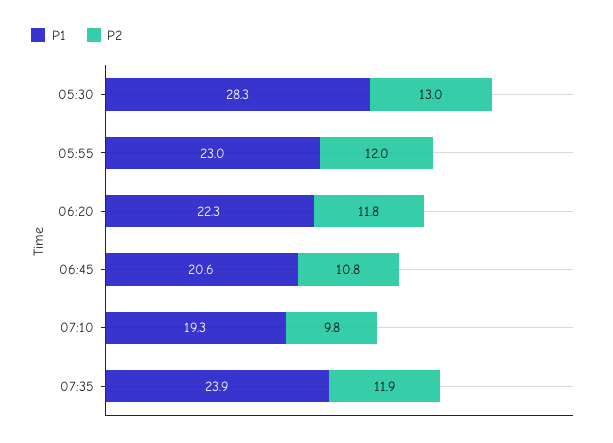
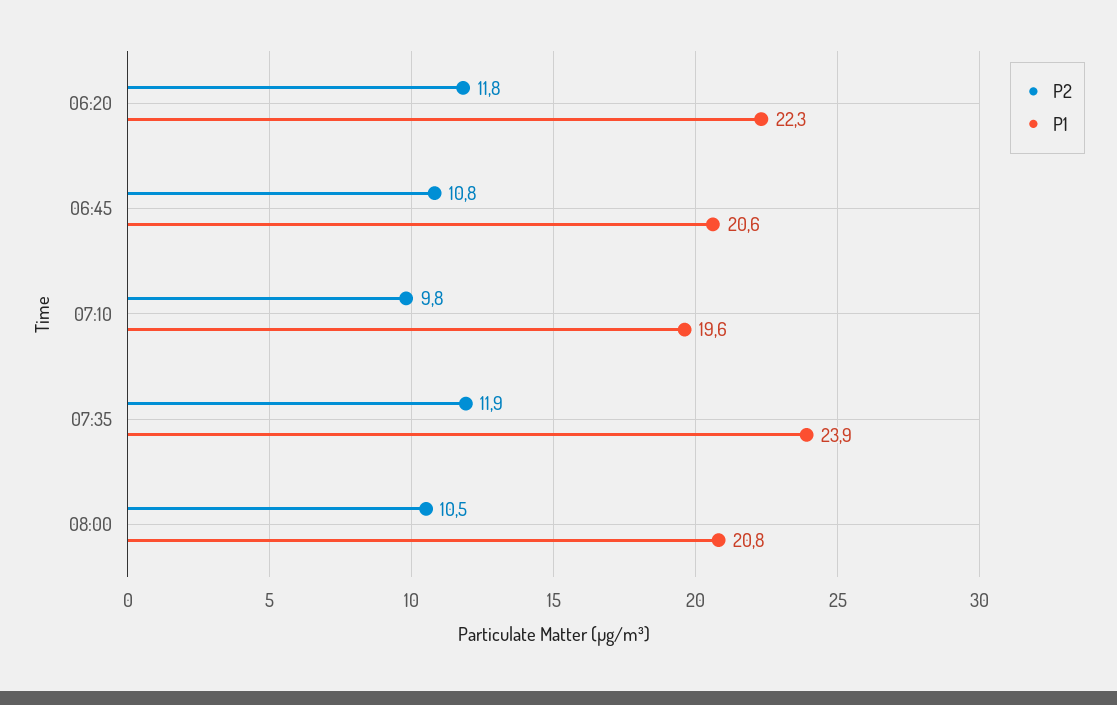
P1, 05:30: 28.3 -> none
P2, 05:30: 13 -> none
P1, 05:55: 23 -> none
P2, 05:55: 12 -> none
P1, 07:10: 19.3 -> 19.6
P2, 08:00: none -> 10.5
P1, 08:00: none -> 20.8

